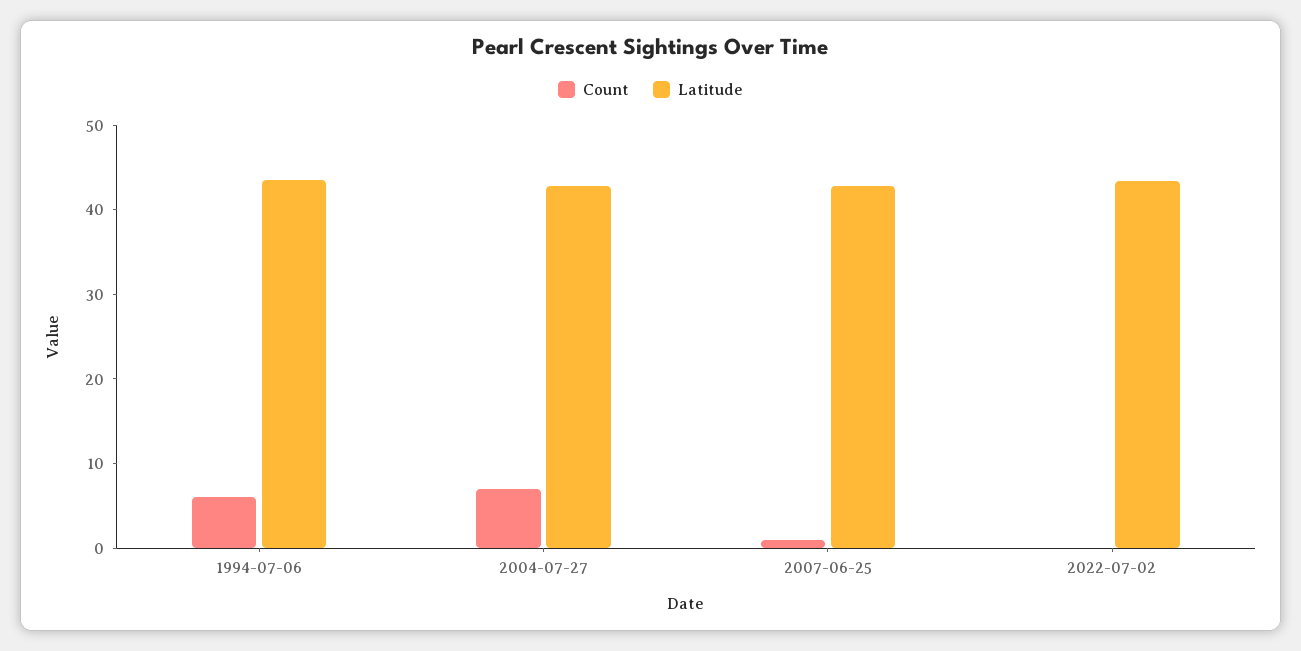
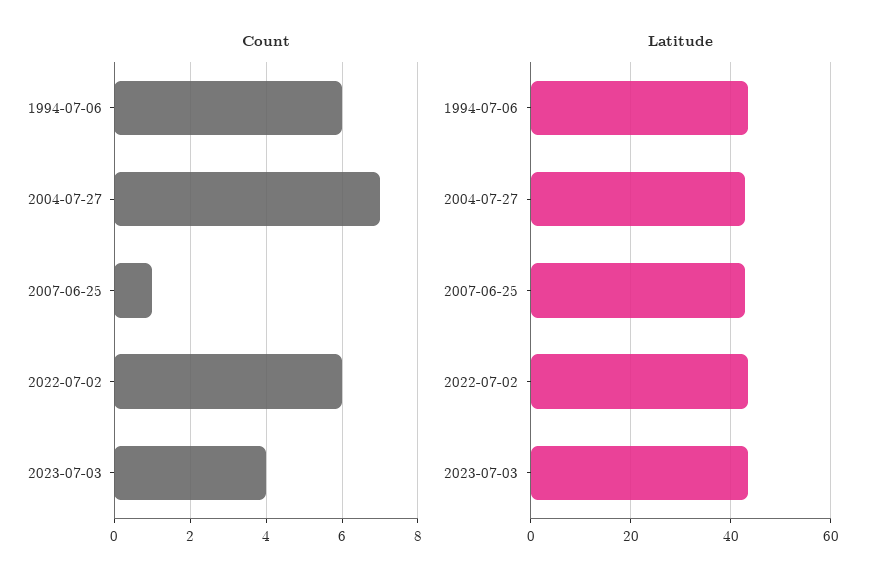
Count, 2022-07-02: 0 -> 6
Count, 2023-07-03: none -> 4
Latitude, 2023-07-03: none -> 44

